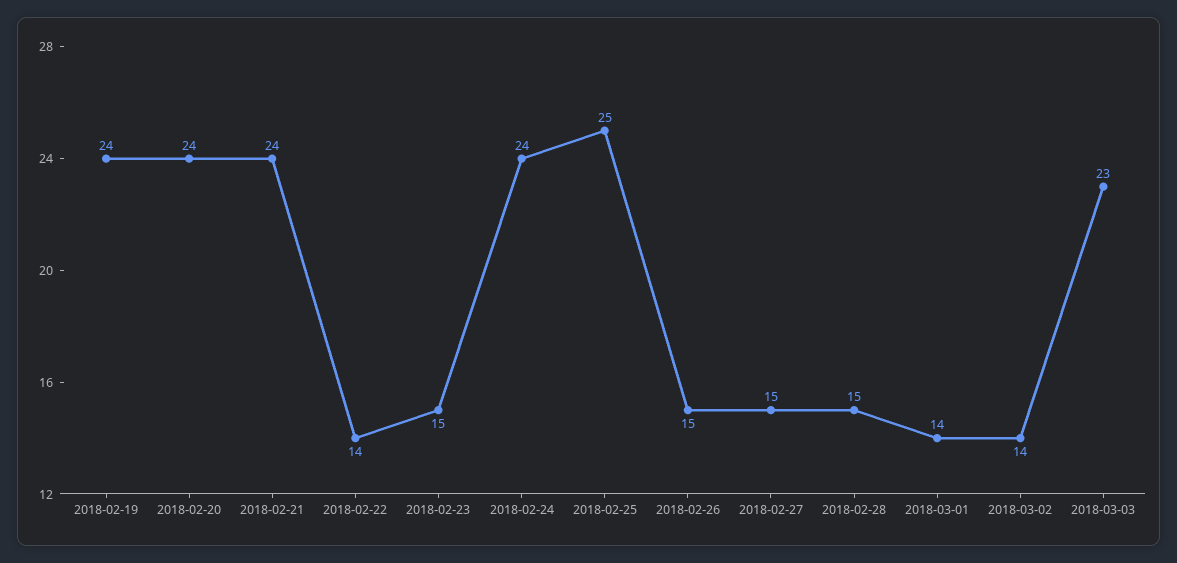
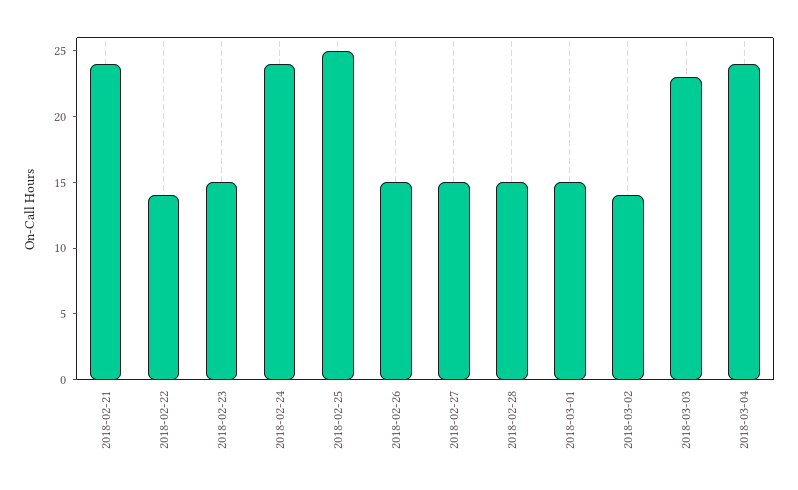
2018-02-19: 24 -> none
2018-02-20: 24 -> none
2018-03-01: 14 -> 15
2018-03-04: none -> 24

